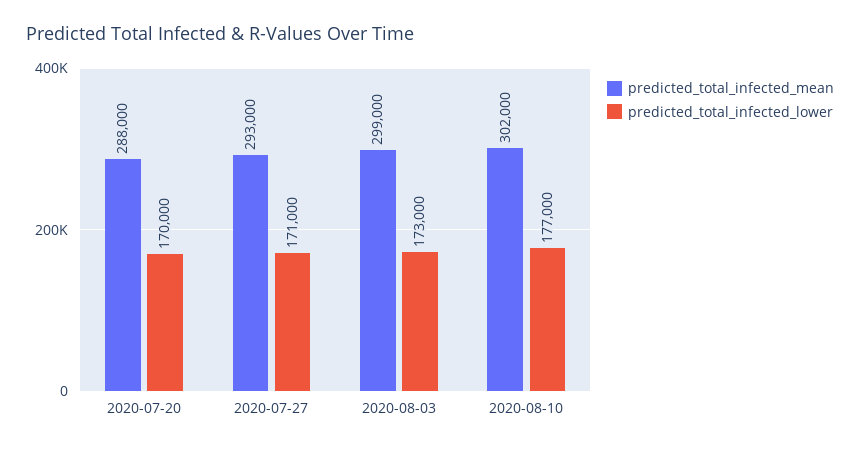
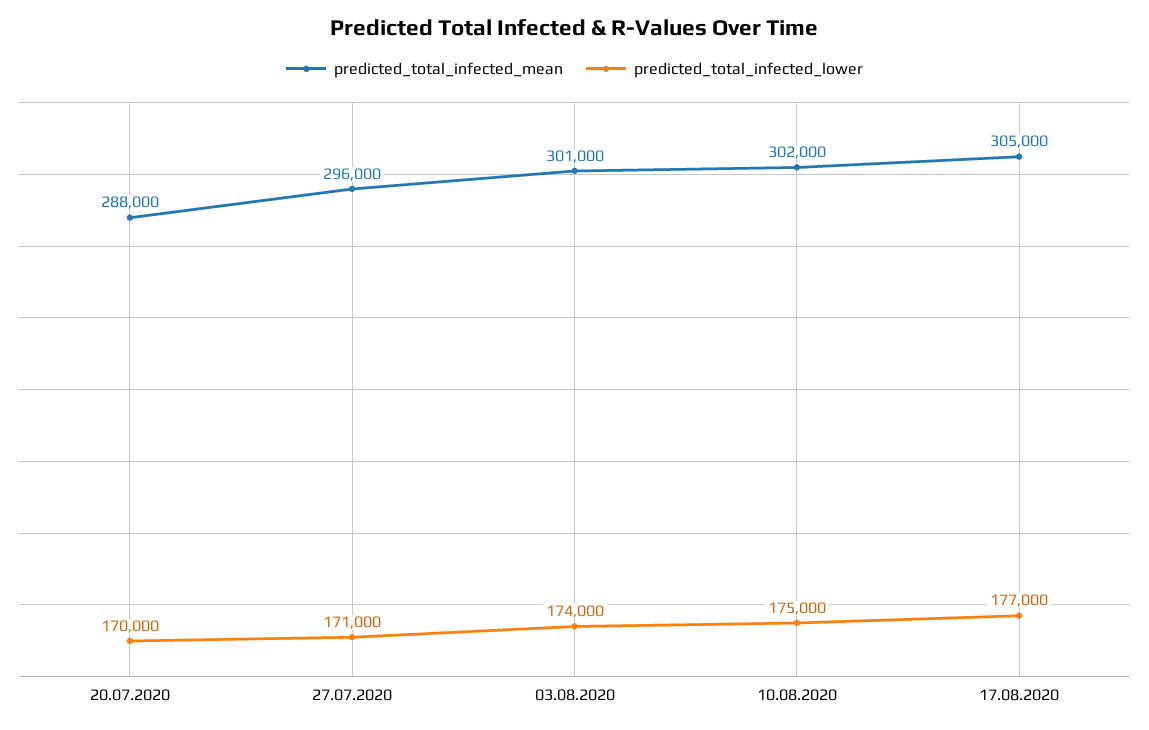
predicted_total_infected_mean, 2020-07-27: 293000 -> 296000
predicted_total_infected_mean, 2020-08-03: 299000 -> 301000
predicted_total_infected_lower, 2020-08-03: 173000 -> 174000
predicted_total_infected_lower, 2020-08-10: 177000 -> 175000
predicted_total_infected_mean, 17.08.2020: none -> 305000
predicted_total_infected_lower, 17.08.2020: none -> 177000

